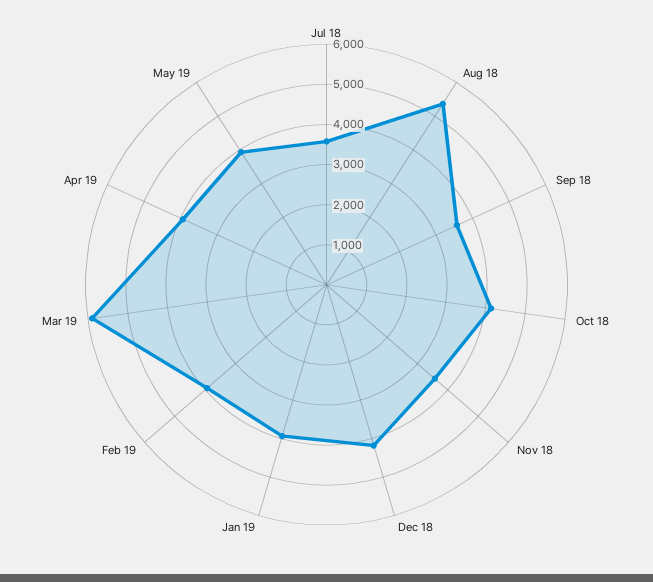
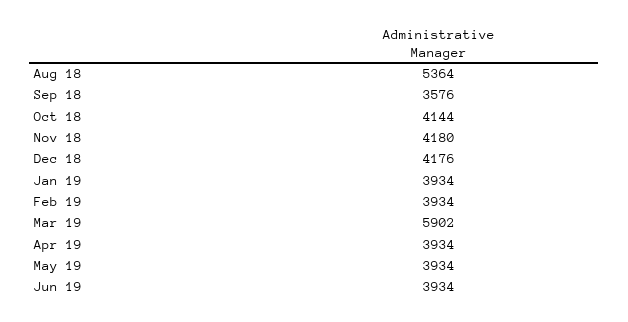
Jul 18: 3600 -> none
Nov 18: 3600 -> 4180
Jun 19: none -> 3934

